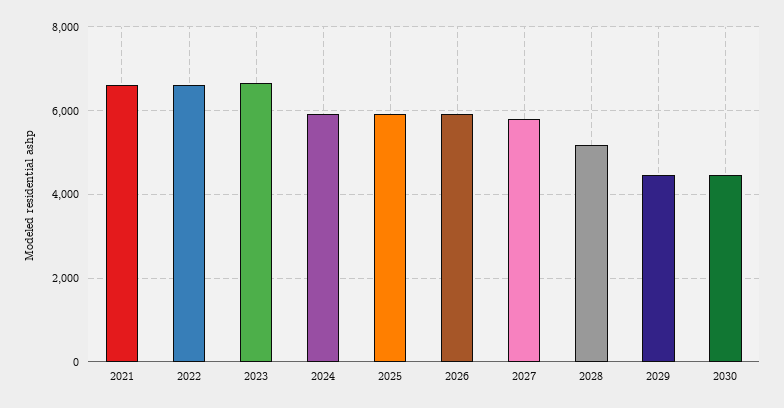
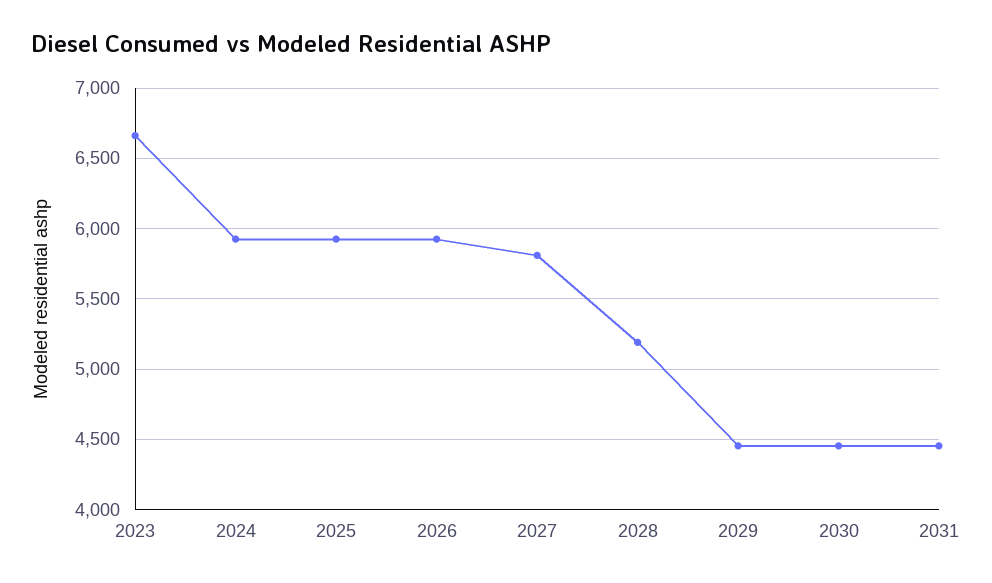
2021: 6600 -> none
2022: 6600 -> none
2031: none -> 4450

